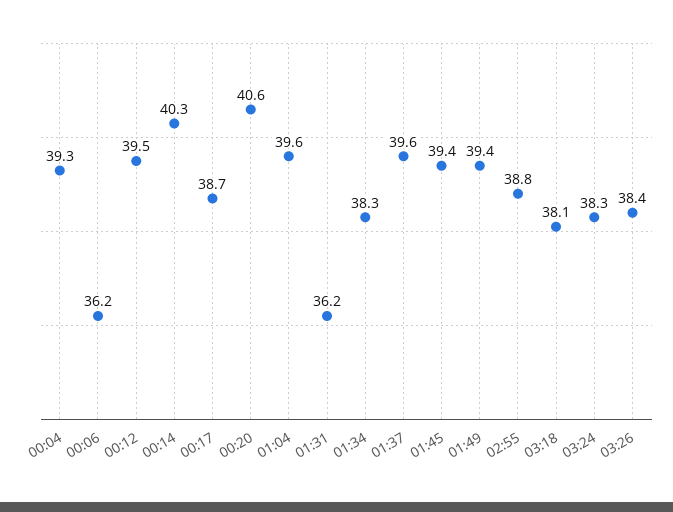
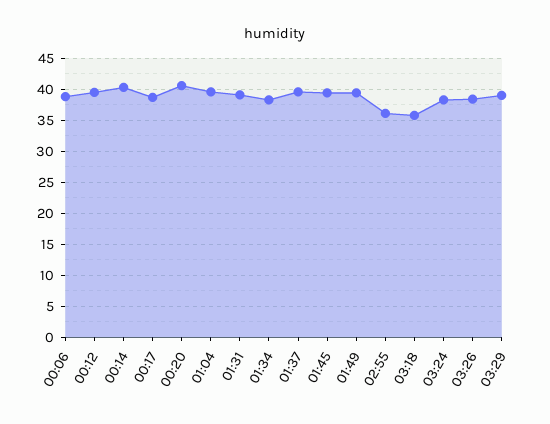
00:04: 39.3 -> none
00:06: 36.2 -> 39
01:31: 36.2 -> 39
02:55: 38.8 -> 36
03:18: 38.1 -> 36
03:29: none -> 39

